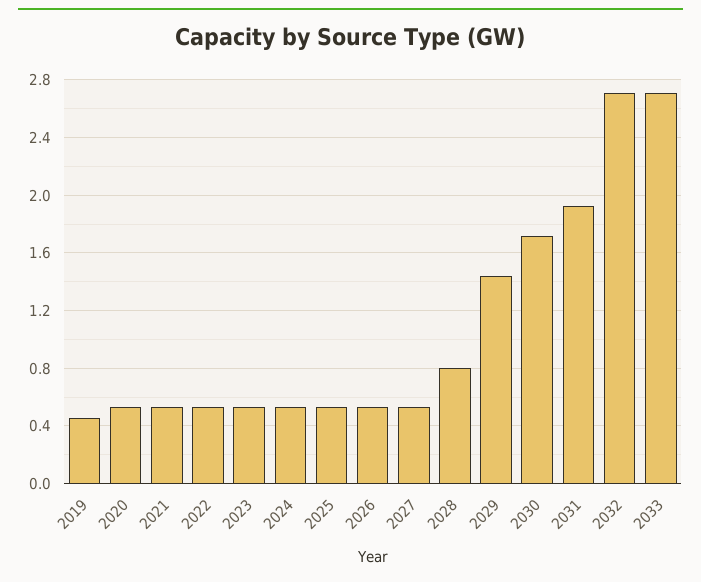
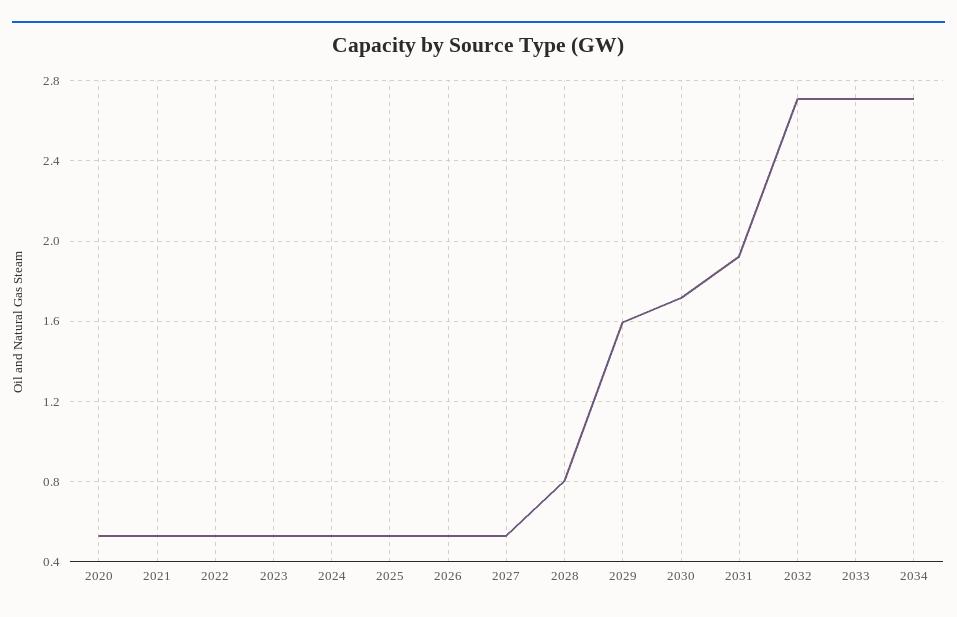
2019: 0.45 -> none
2029: 1.45 -> 1.6
2034: none -> 2.7

